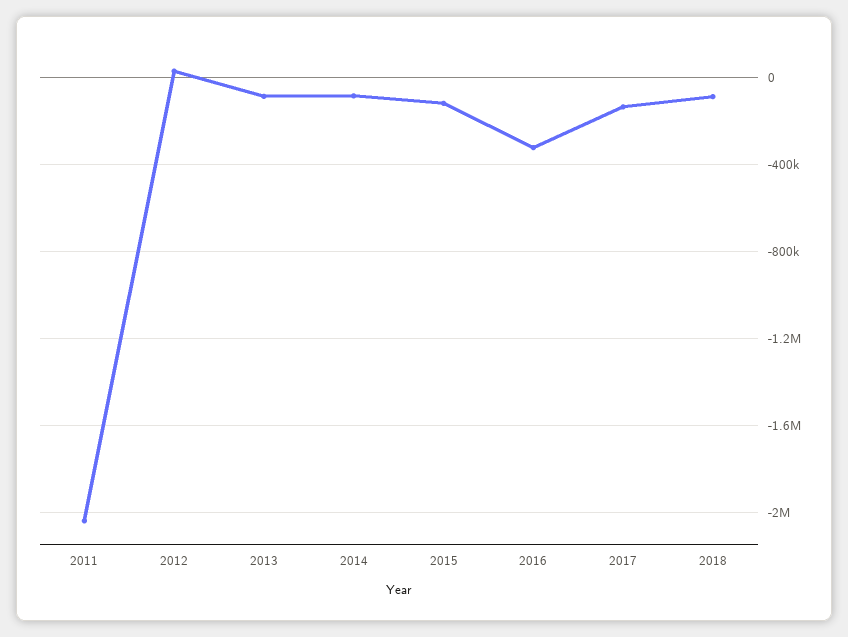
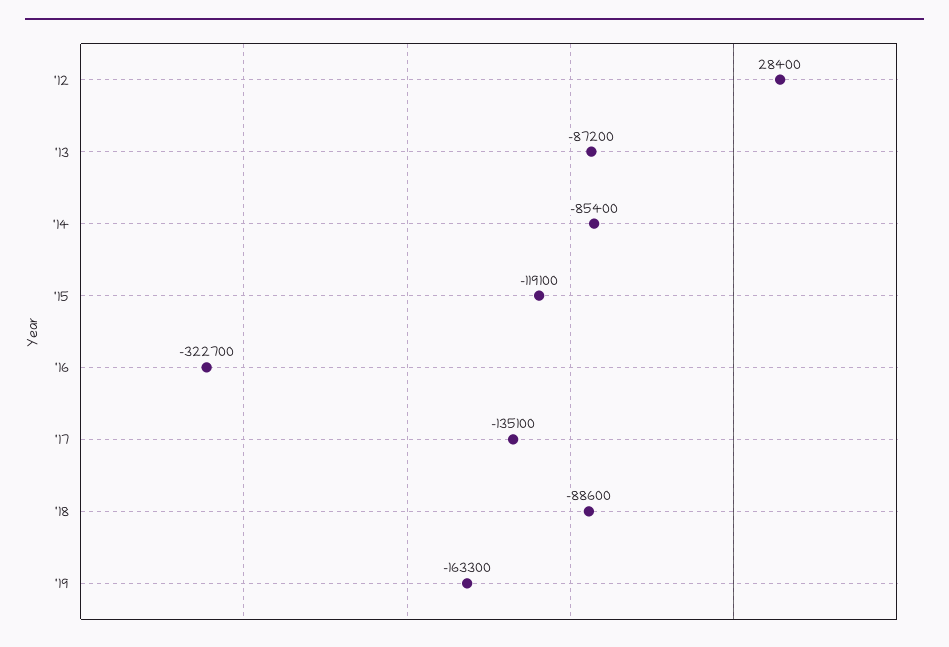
2011: -2050000 -> none
'19: none -> -163300

